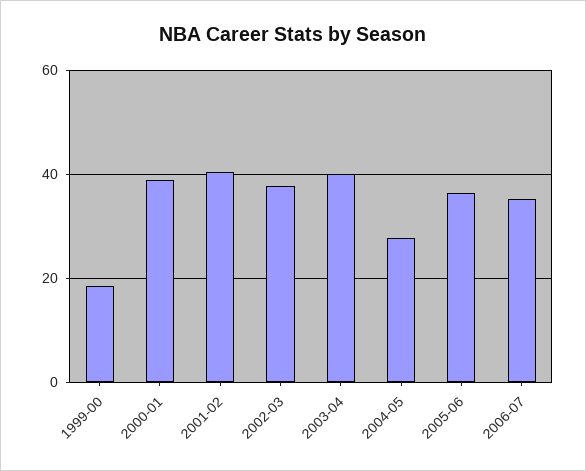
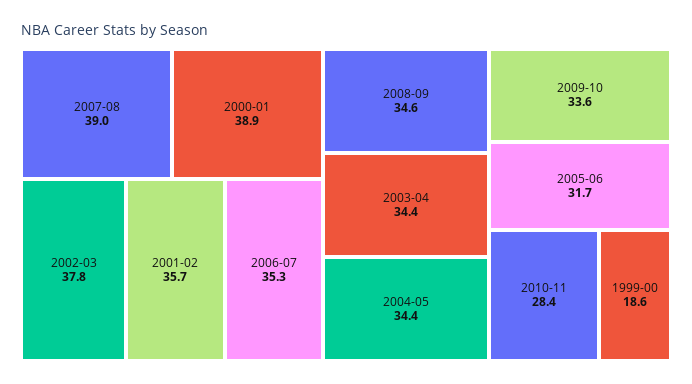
2001-02: 40 -> 35.7
2003-04: 40 -> 34.4
2004-05: 28 -> 34.4
2005-06: 36 -> 31.7
2007-08: none -> 39
2008-09: none -> 34.6
2009-10: none -> 33.6
2010-11: none -> 28.4

